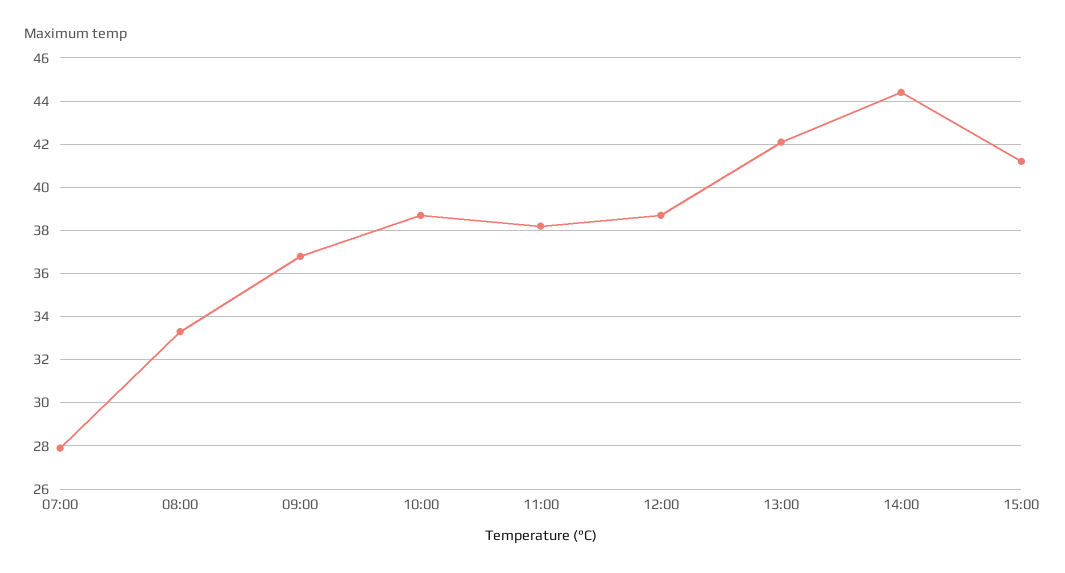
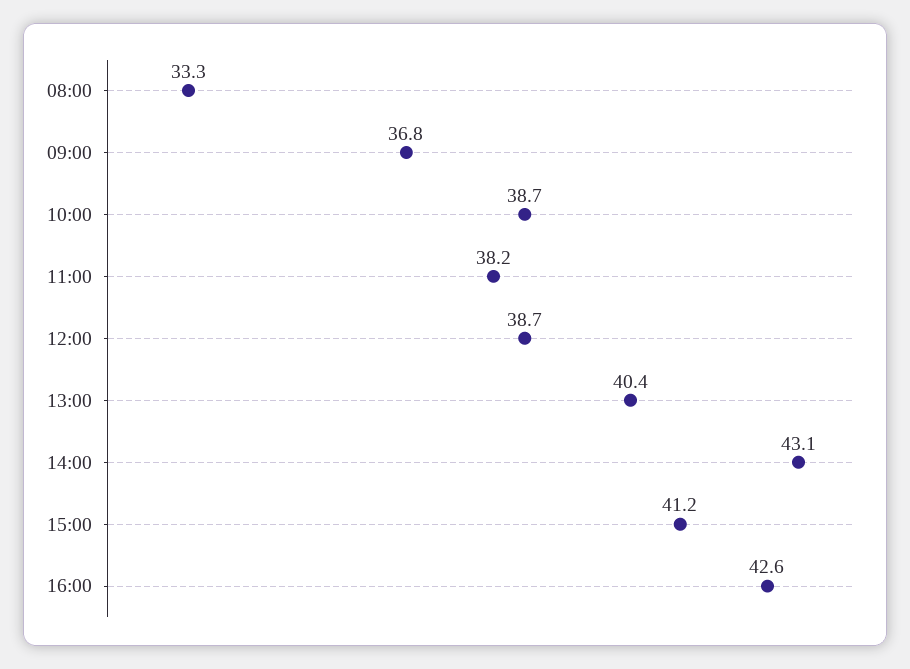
07:00: 28 -> none
13:00: 42 -> 40.4
14:00: 44.5 -> 43.1
16:00: none -> 42.6

